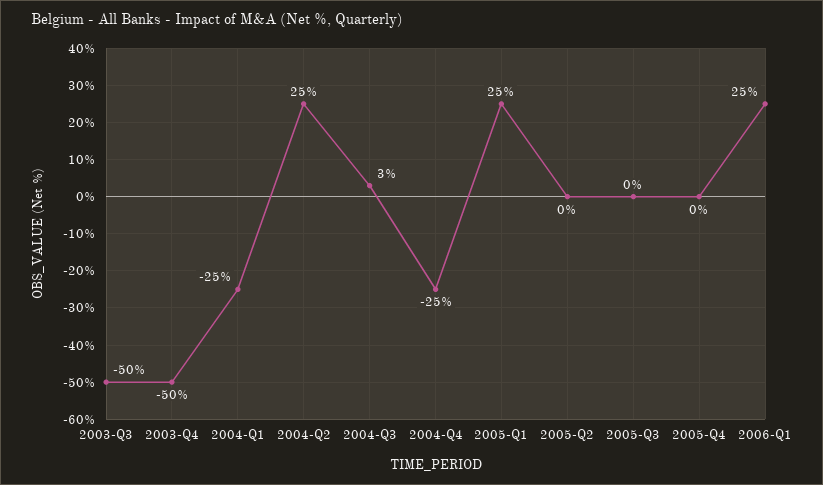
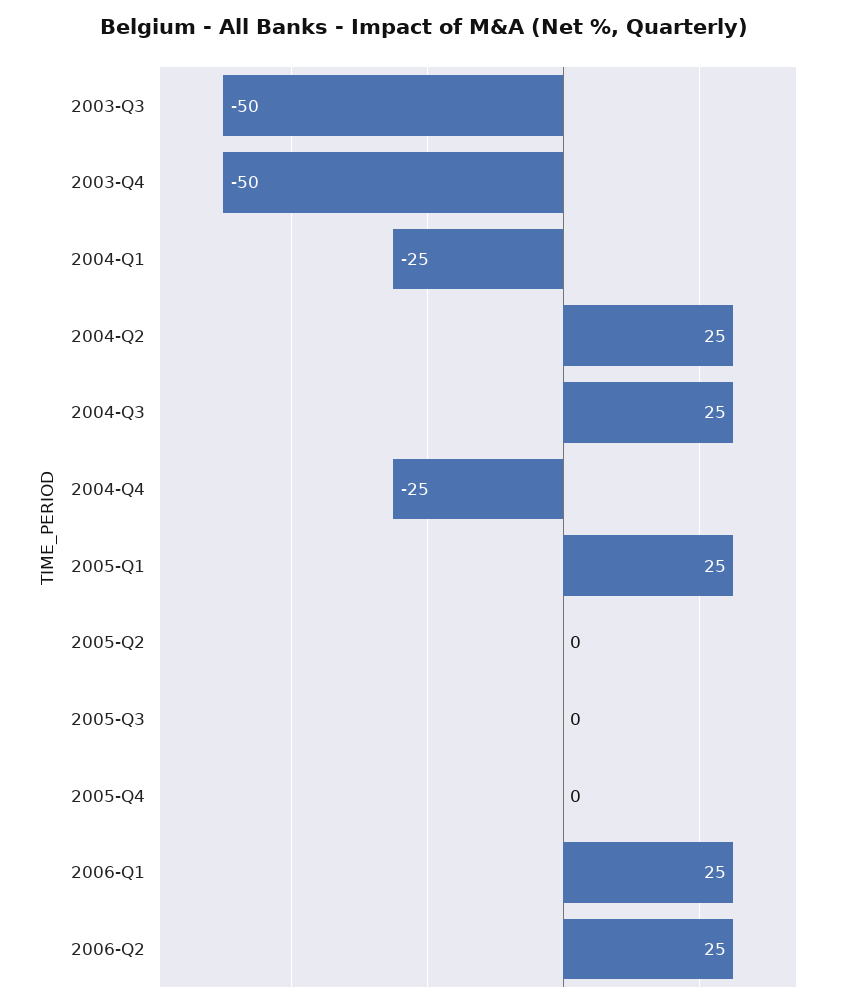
2004-Q3: 3 -> 25
2006-Q2: none -> 25

